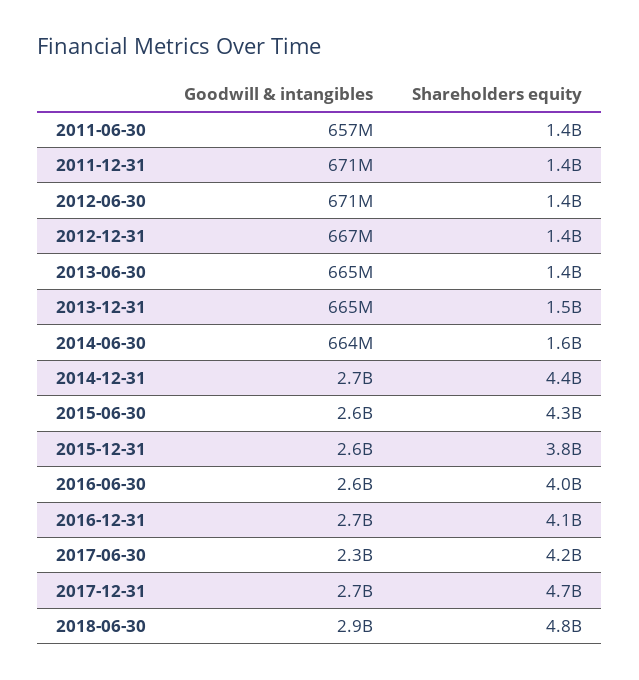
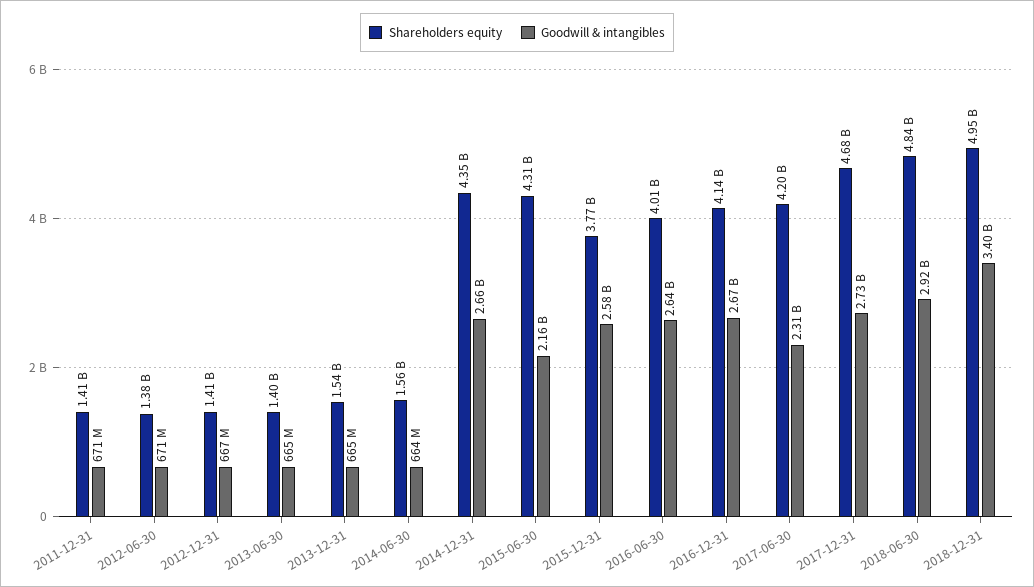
Goodwill & intangibles, 2011-06-30: 657000000 -> none
Shareholders equity, 2011-06-30: 1400000000 -> none
Goodwill & intangibles, 2015-06-30: 2600000000 -> 2160000000
Shareholders equity, 2018-12-31: none -> 4950000000
Goodwill & intangibles, 2018-12-31: none -> 3400000000

